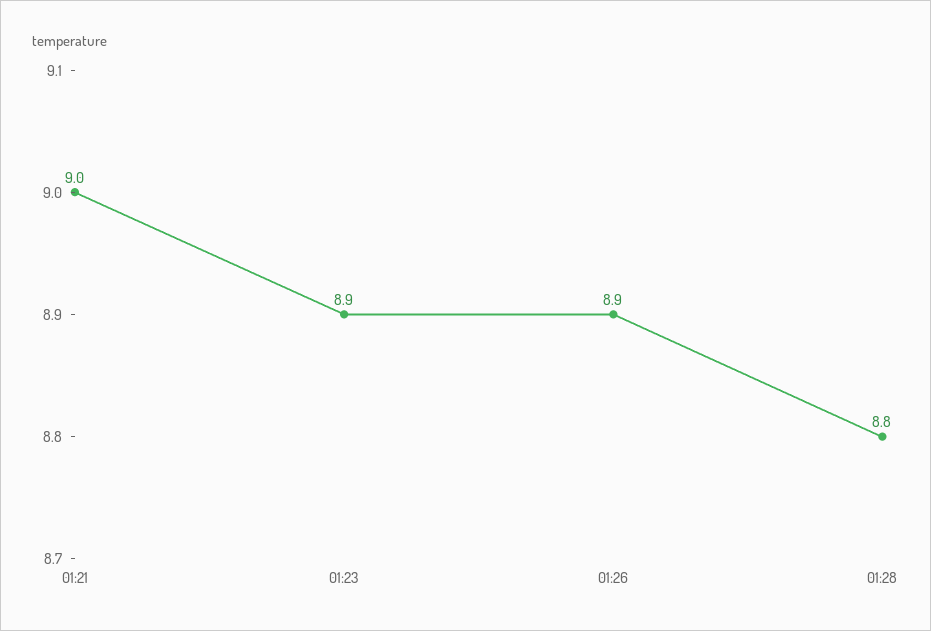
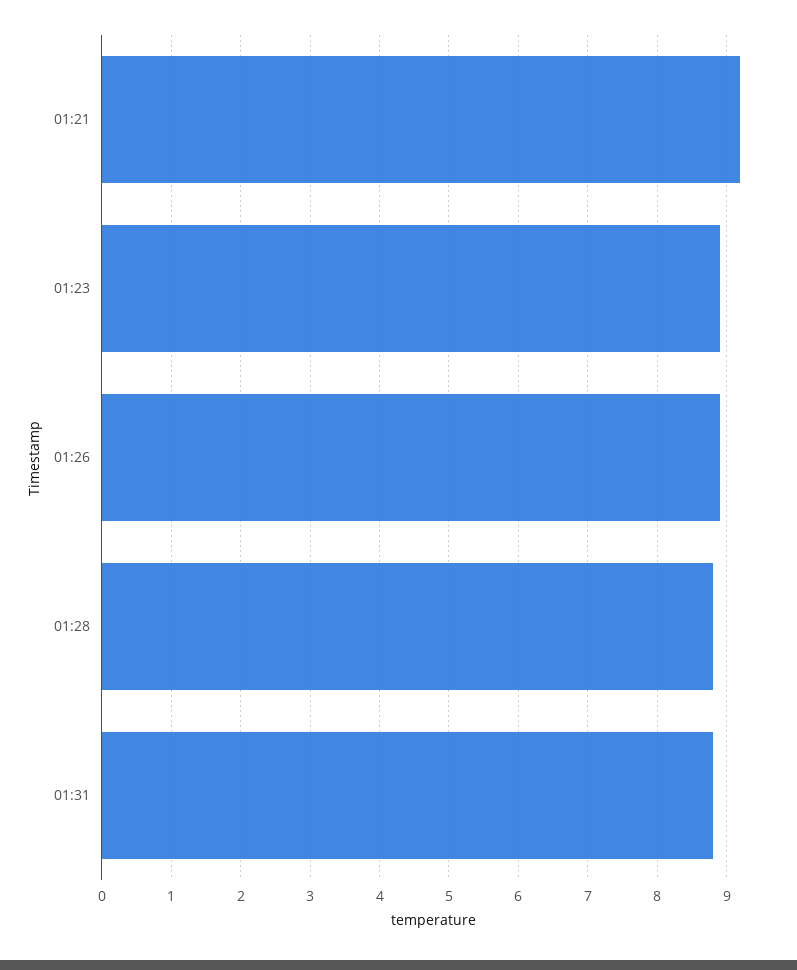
01:21: 9 -> 9.2
01:31: none -> 8.8

